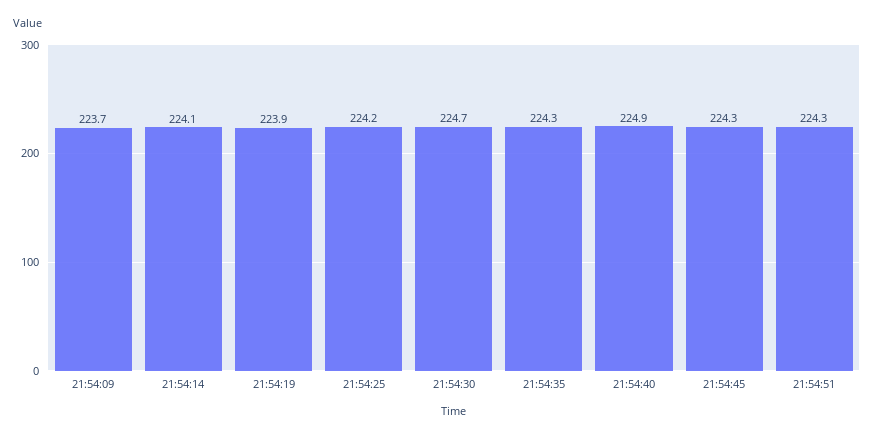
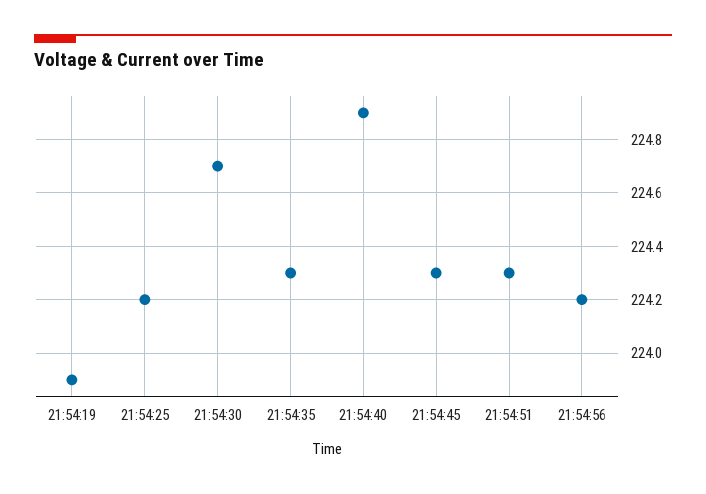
21:54:09: 223.7 -> none
21:54:14: 224.1 -> none
21:54:56: none -> 224.2

